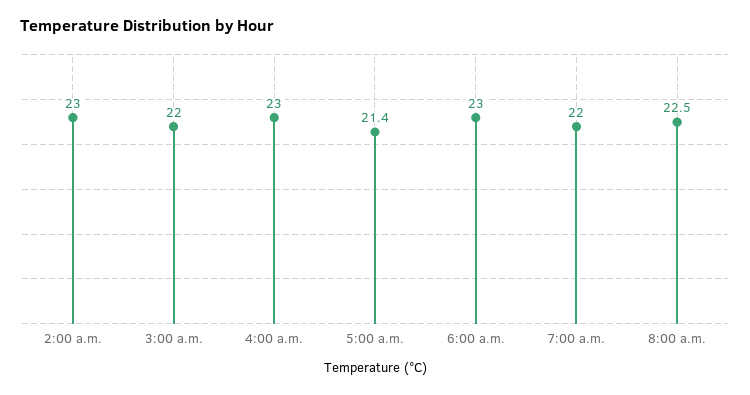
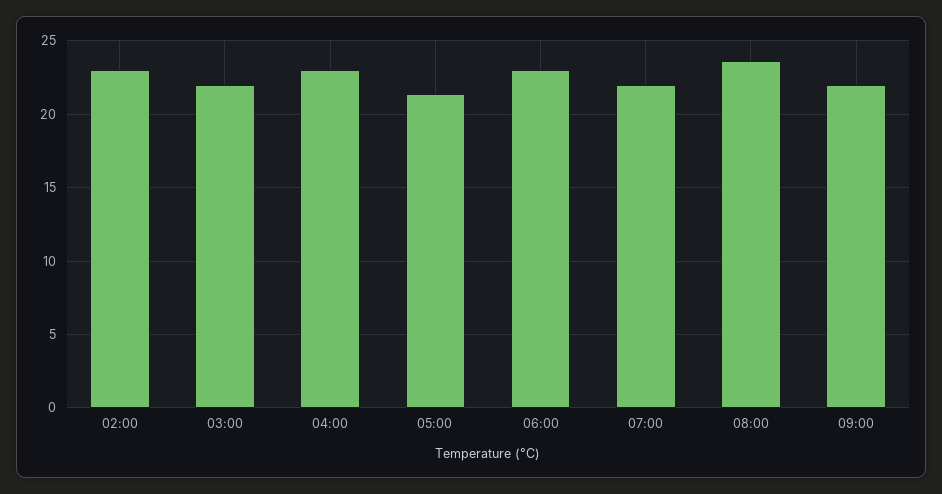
8:00 a.m.: 22.5 -> 23.5
09:00: none -> 22

